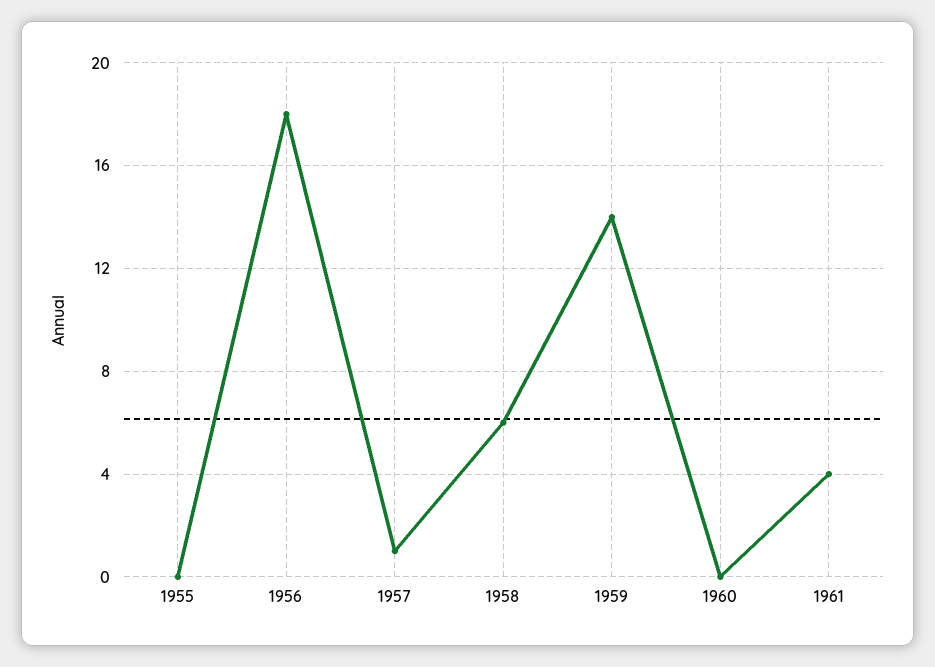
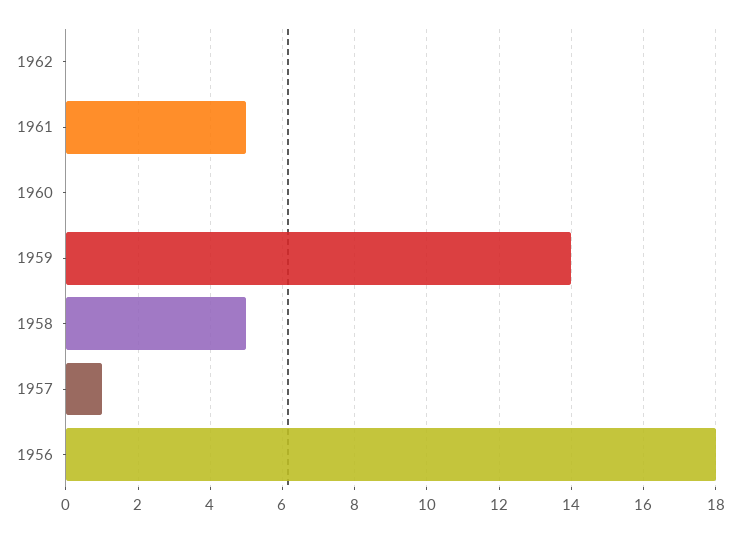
1955: 0 -> none
1958: 6 -> 5
1961: 4 -> 5
1962: none -> 0

